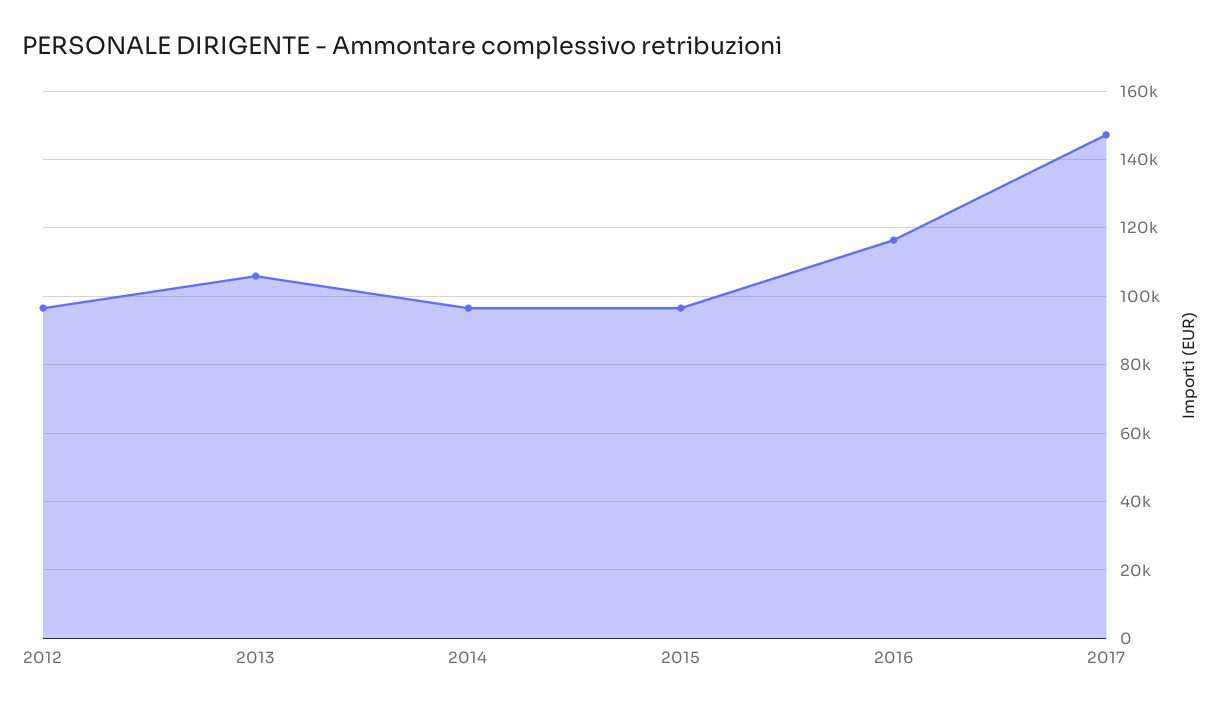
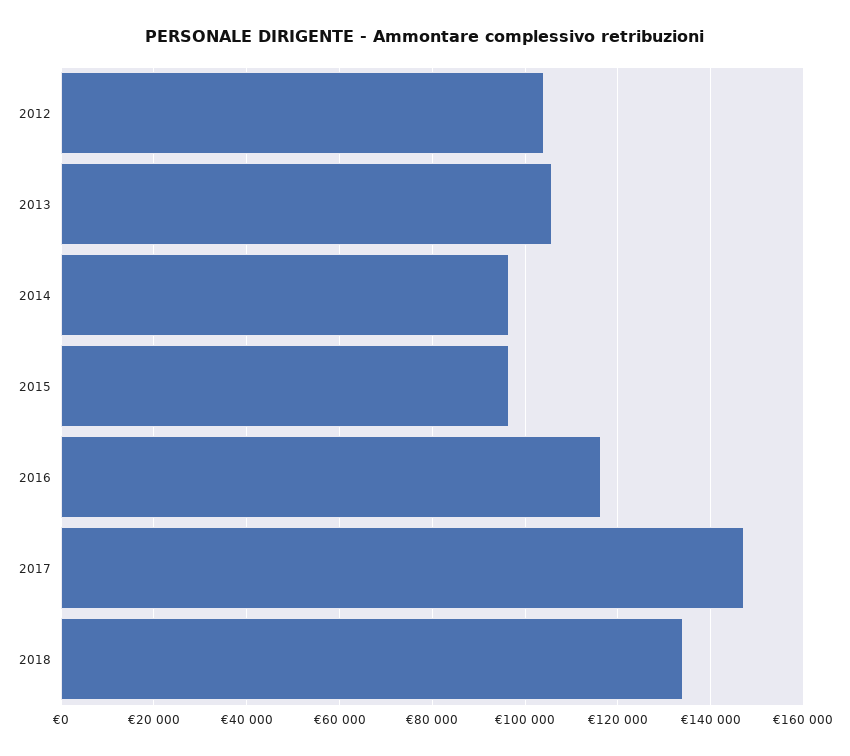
2012: 96000 -> 104000
2018: none -> 134000

